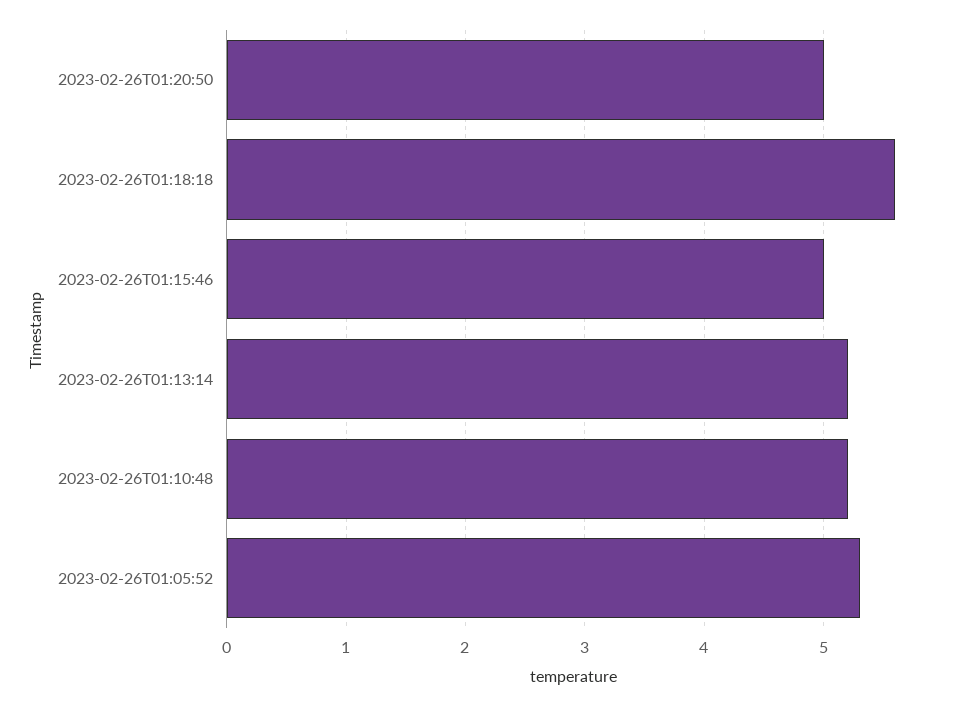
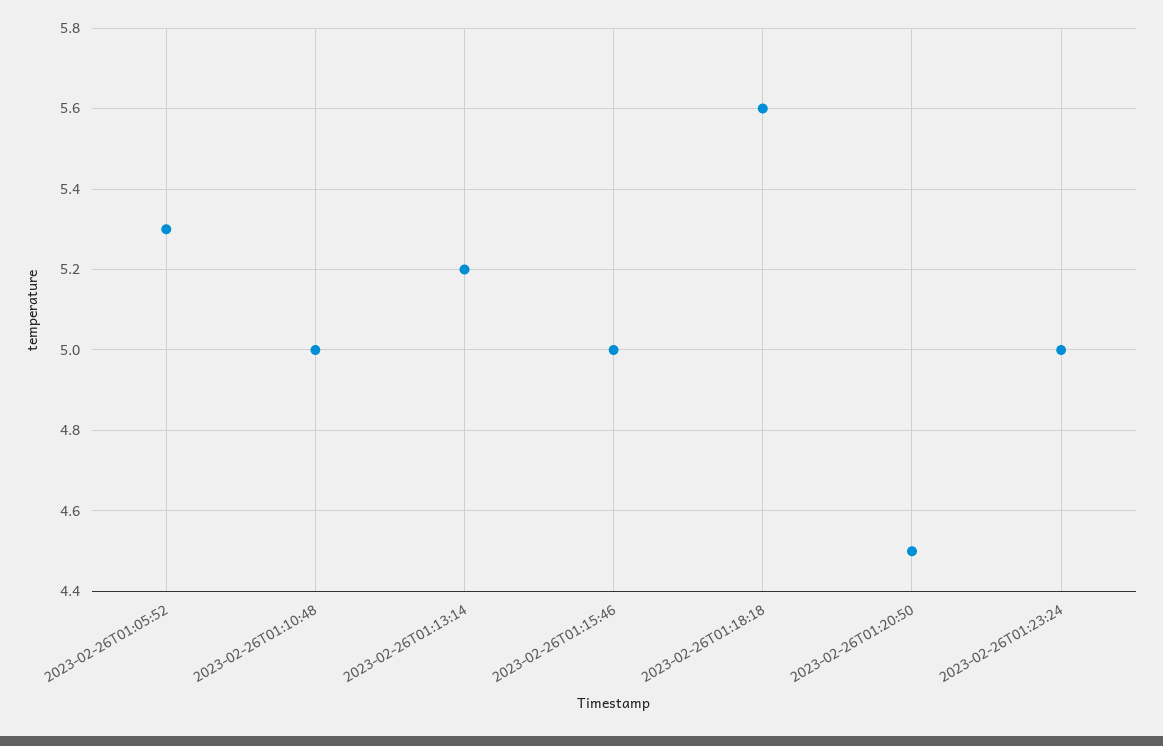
2023-02-26T01:20:50: 5 -> 4.5
2023-02-26T01:10:48: 5.2 -> 5
2023-02-26T01:23:24: none -> 5

